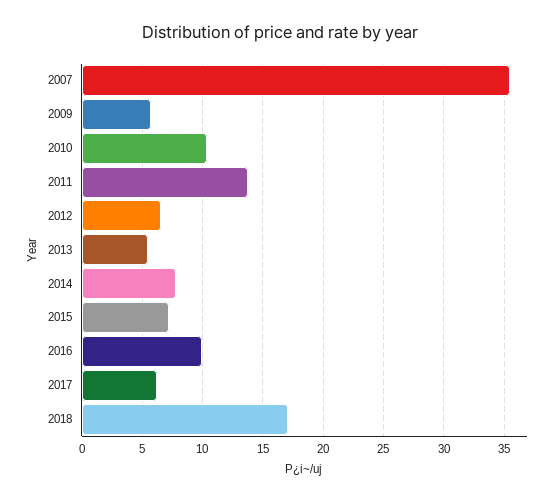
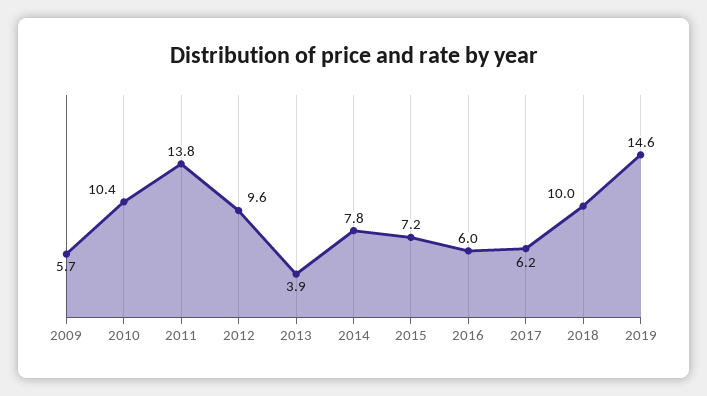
2007: 35.5 -> none
2012: 6.5 -> 9.6
2013: 5.5 -> 3.9
2016: 10 -> 6
2018: 17 -> 10
2019: none -> 14.6

